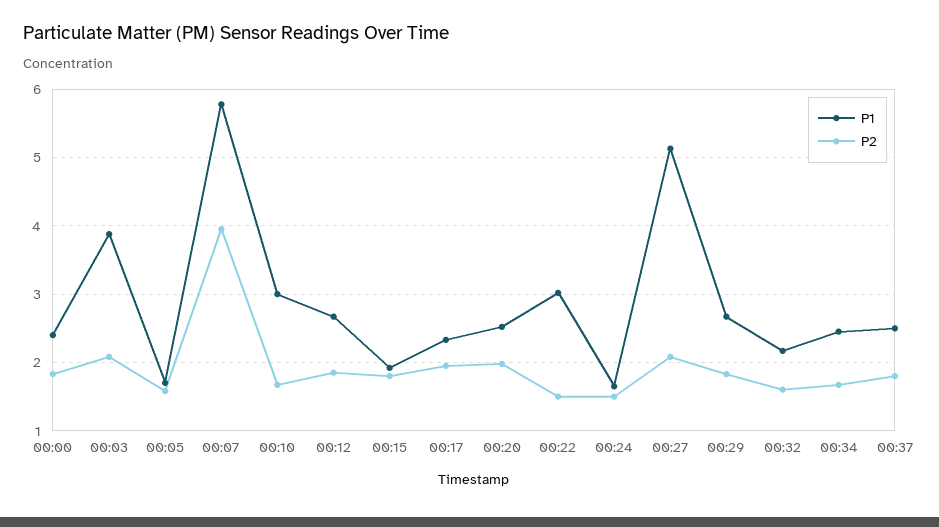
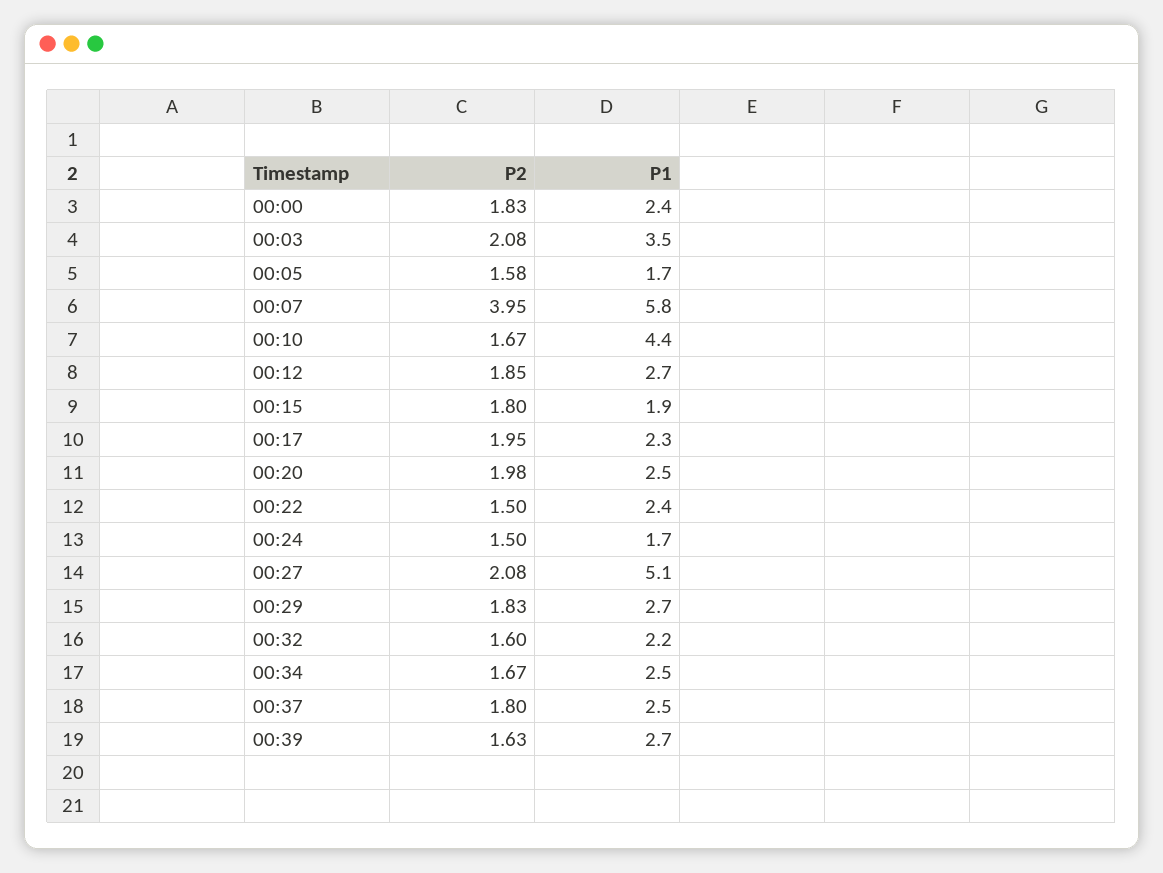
P1, 00:03: 3.9 -> 3.5
P1, 00:10: 3 -> 4.4
P1, 00:22: 3 -> 2.4
P2, 00:39: none -> 1.63
P1, 00:39: none -> 2.7

